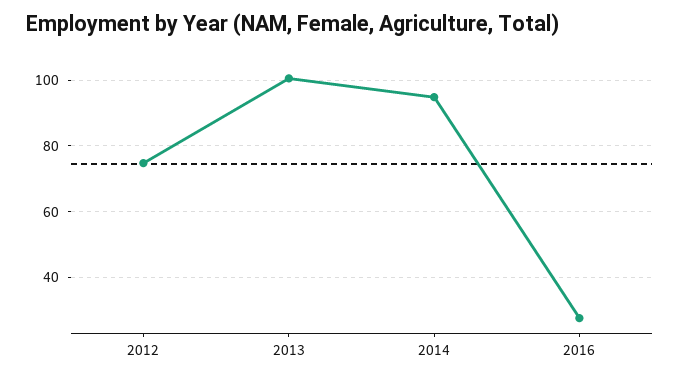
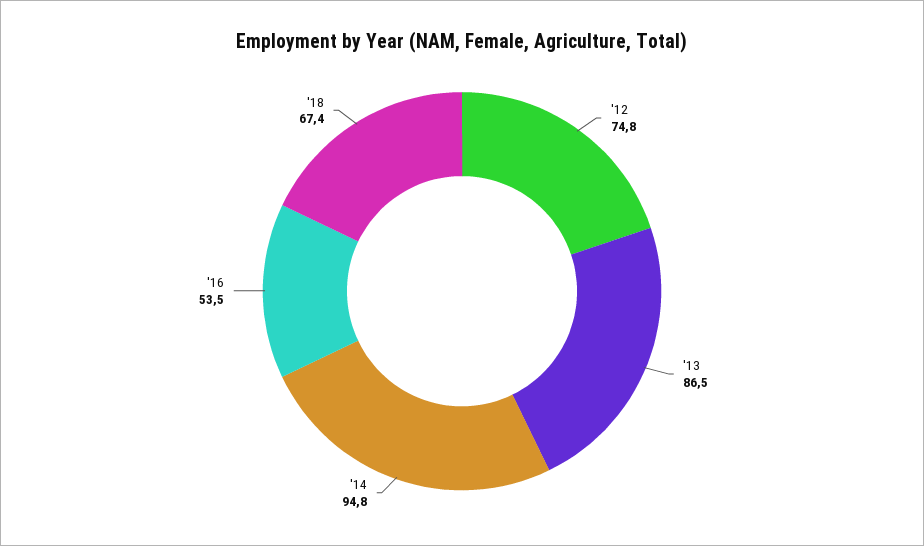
2013: 100 -> 86.5
2016: 28 -> 53.5
'18: none -> 67.4

